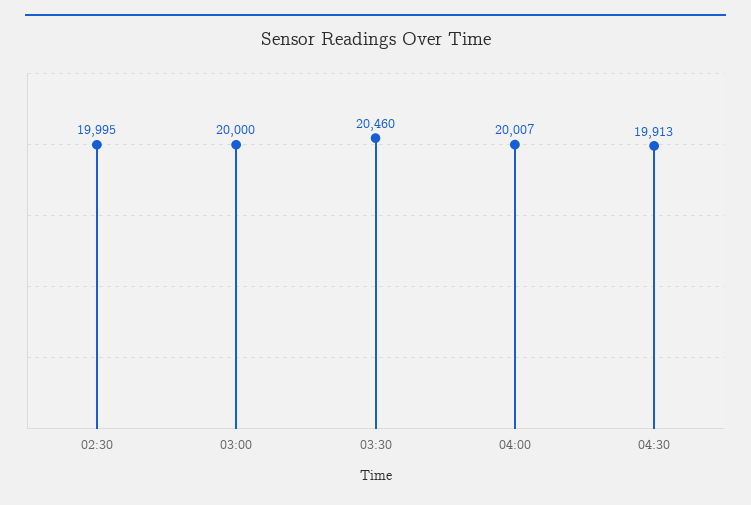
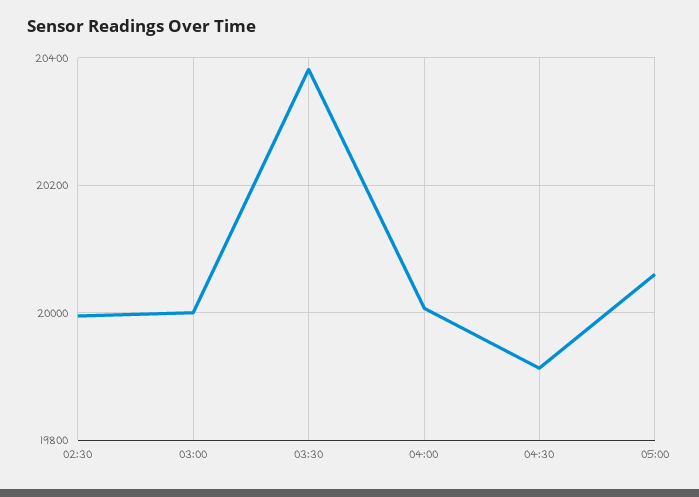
03:30: 20460 -> 20380
05:00: none -> 20060

